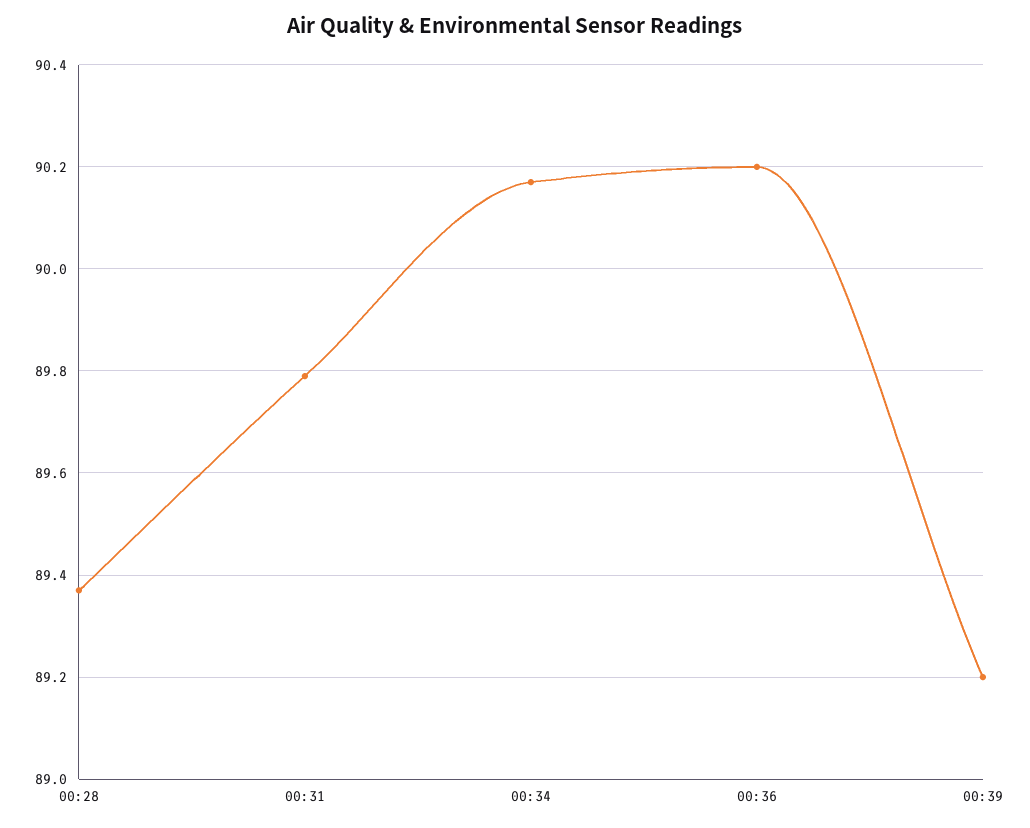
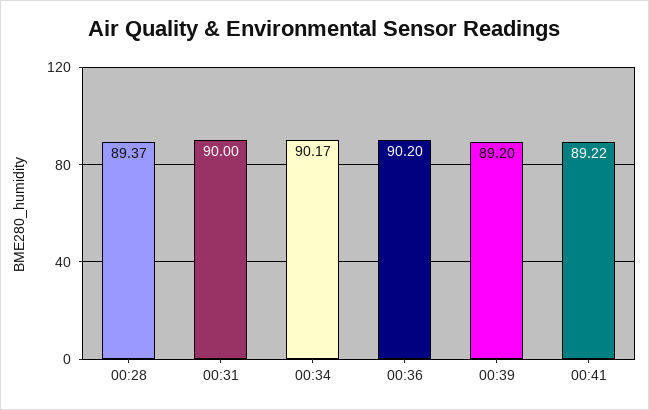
00:31: 89.8 -> 90
00:41: none -> 89.22

